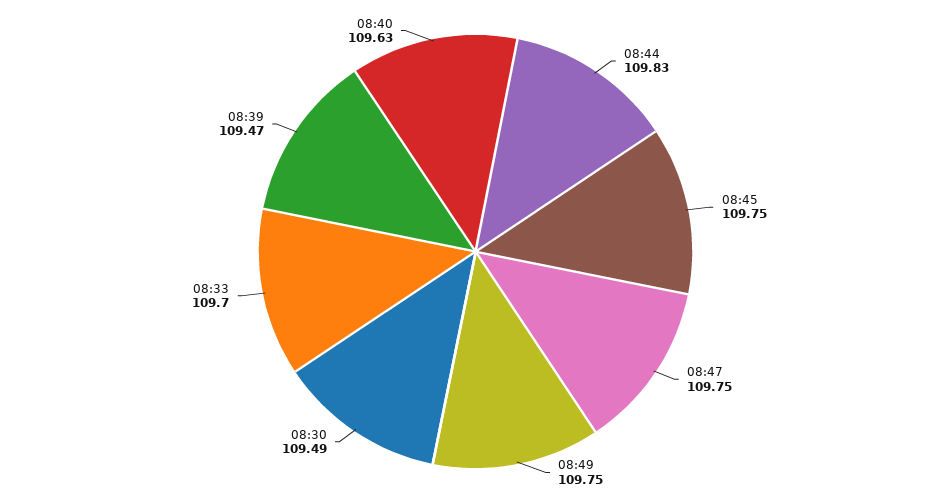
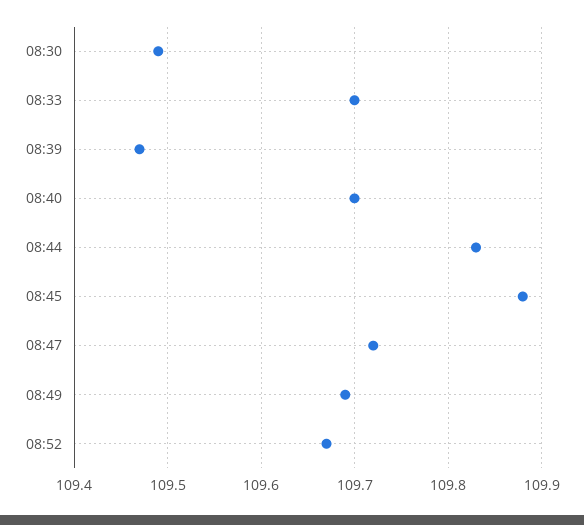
08:45: 109.75 -> 109.88
08:47: 109.75 -> 109.72
08:49: 109.75 -> 109.69
08:40: 109.63 -> 109.7
08:52: none -> 109.67

